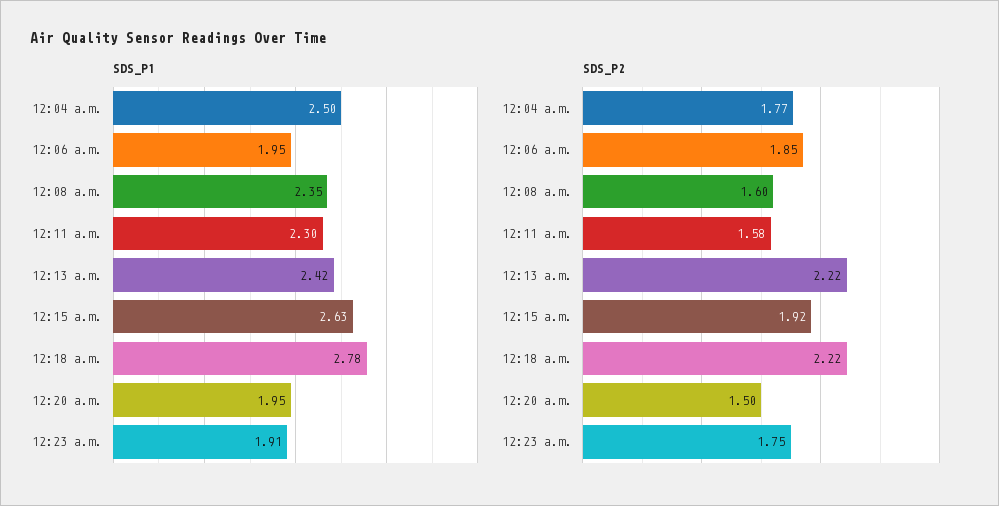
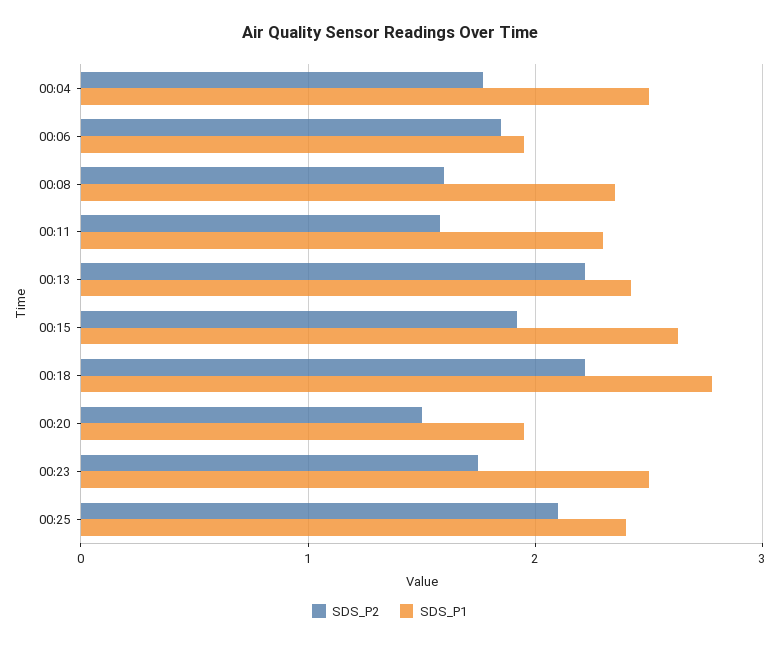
SDS_P1, 12:23 a.m.: 1.91 -> 2.5
SDS_P2, 00:25: none -> 2.1
SDS_P1, 00:25: none -> 2.4

